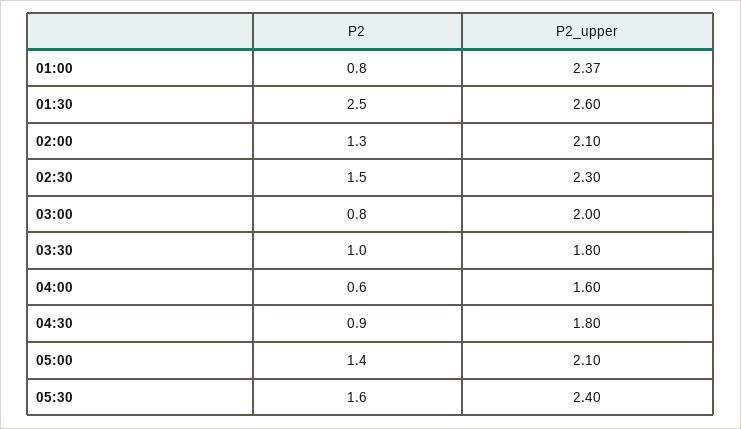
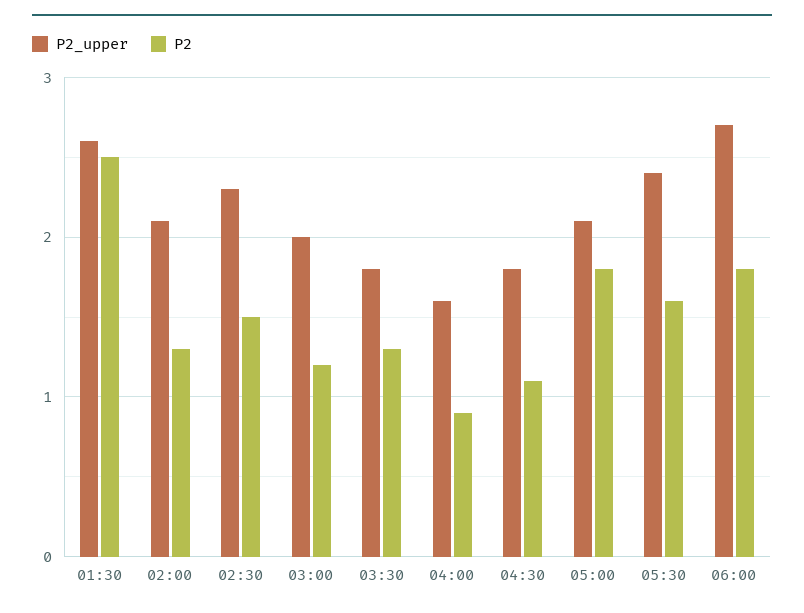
P2, 01:00: 0.8 -> none
P2_upper, 01:00: 2.37 -> none
P2, 03:00: 0.8 -> 1.2
P2, 03:30: 1 -> 1.3
P2, 04:00: 0.6 -> 0.9
P2, 04:30: 0.9 -> 1.1
P2, 05:00: 1.4 -> 1.8
P2_upper, 06:00: none -> 2.7
P2, 06:00: none -> 1.8

